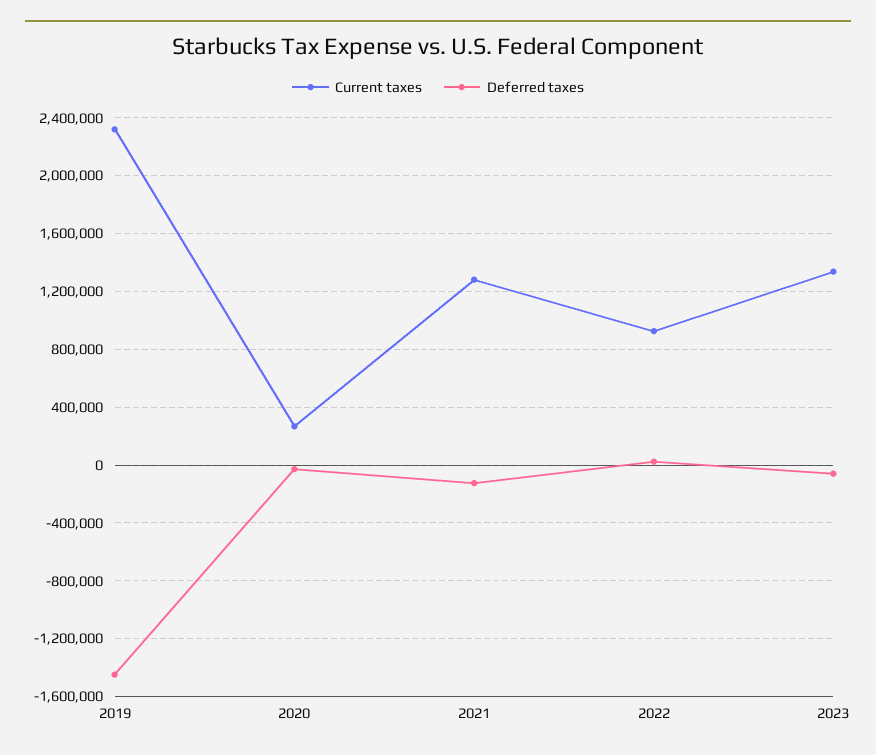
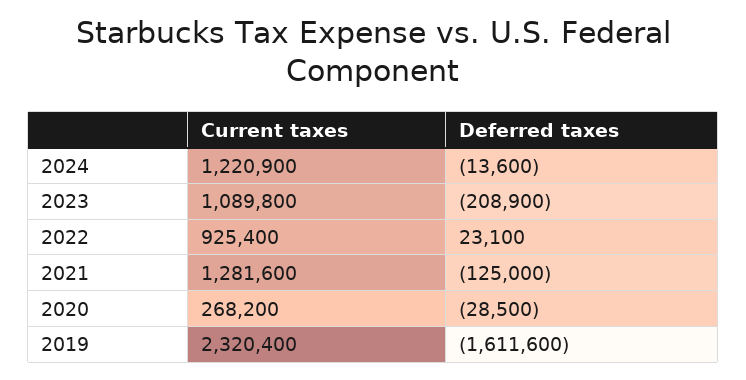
Deferred taxes, 2019: -1450000 -> -1611600
Current taxes, 2023: 1350000 -> 1089800
Deferred taxes, 2023: -50000 -> -208900
Current taxes, 2024: none -> 1220900
Deferred taxes, 2024: none -> -13600

